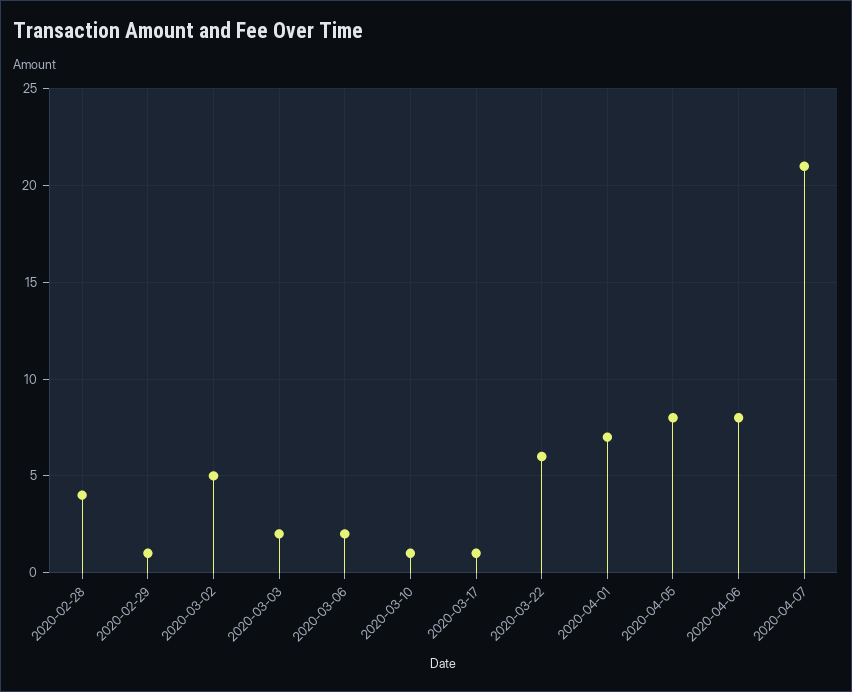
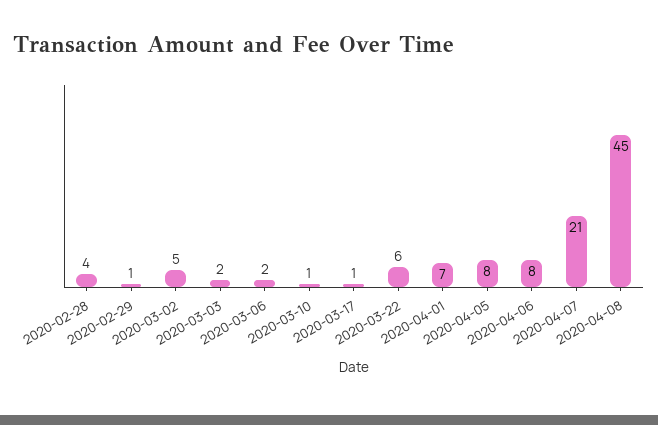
2020-04-08: none -> 45

